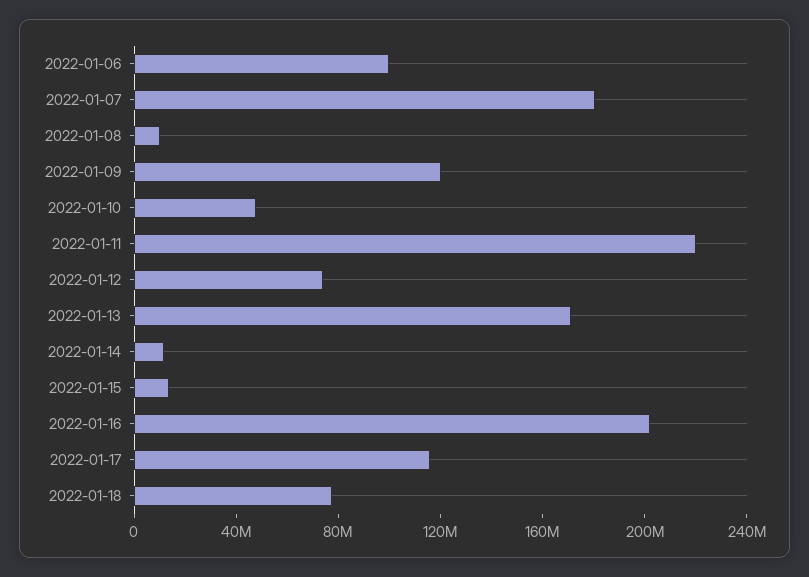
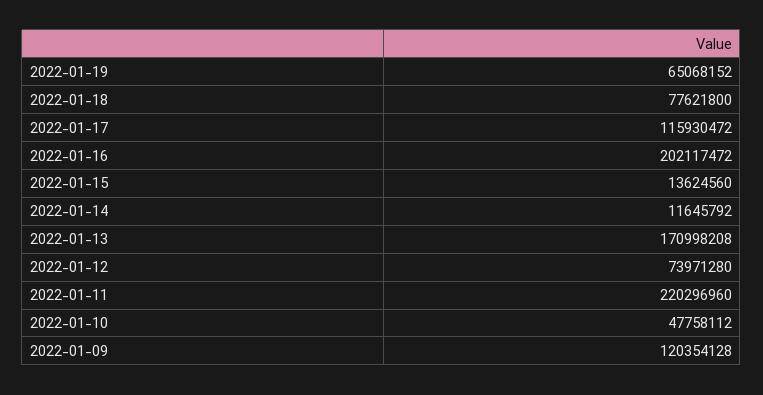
2022-01-06: 100000000 -> none
2022-01-07: 180000000 -> none
2022-01-08: 10000000 -> none
2022-01-19: none -> 65068152

